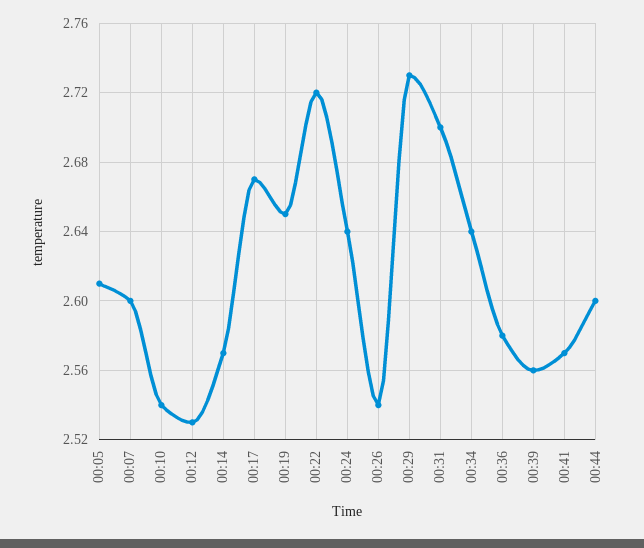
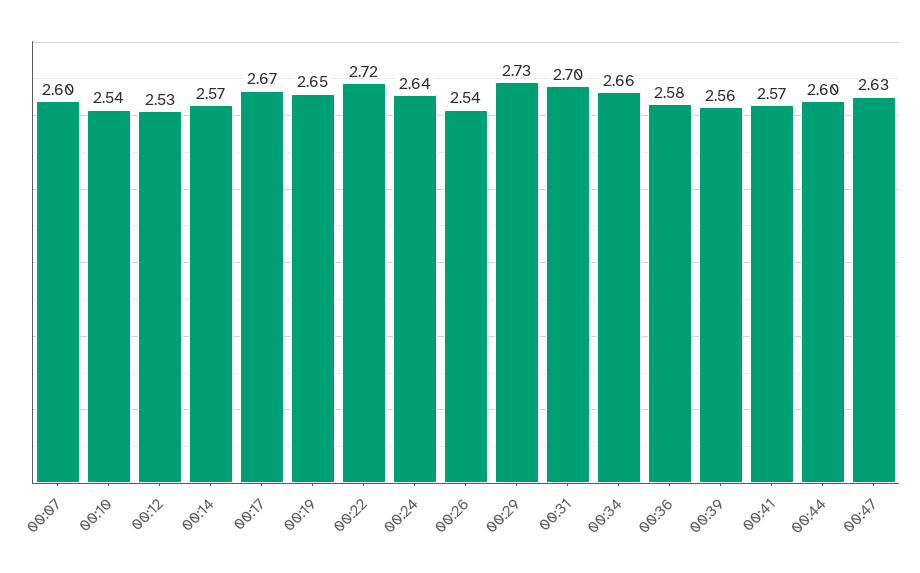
00:05: 2.61 -> none
00:34: 2.64 -> 2.66
00:47: none -> 2.63

